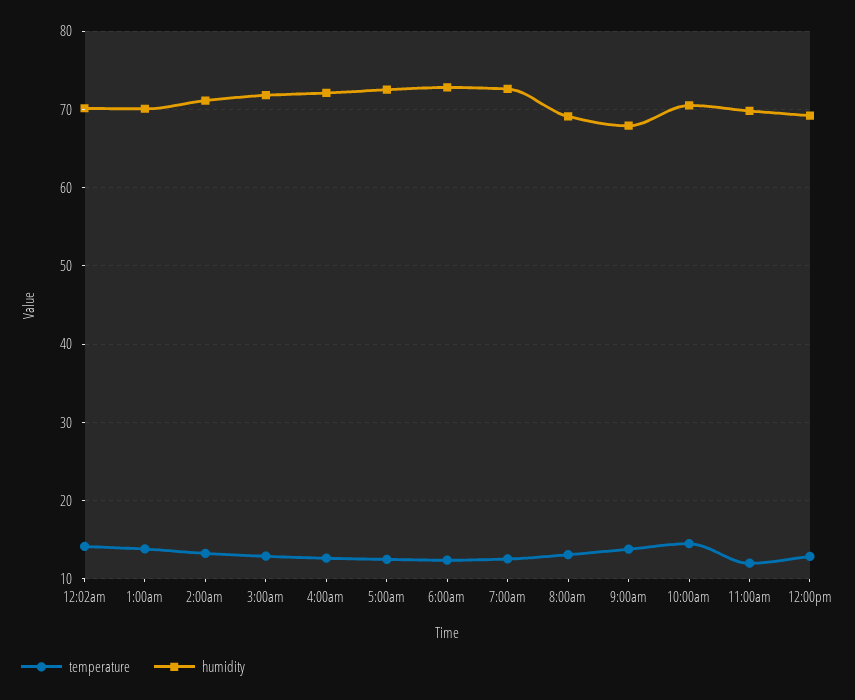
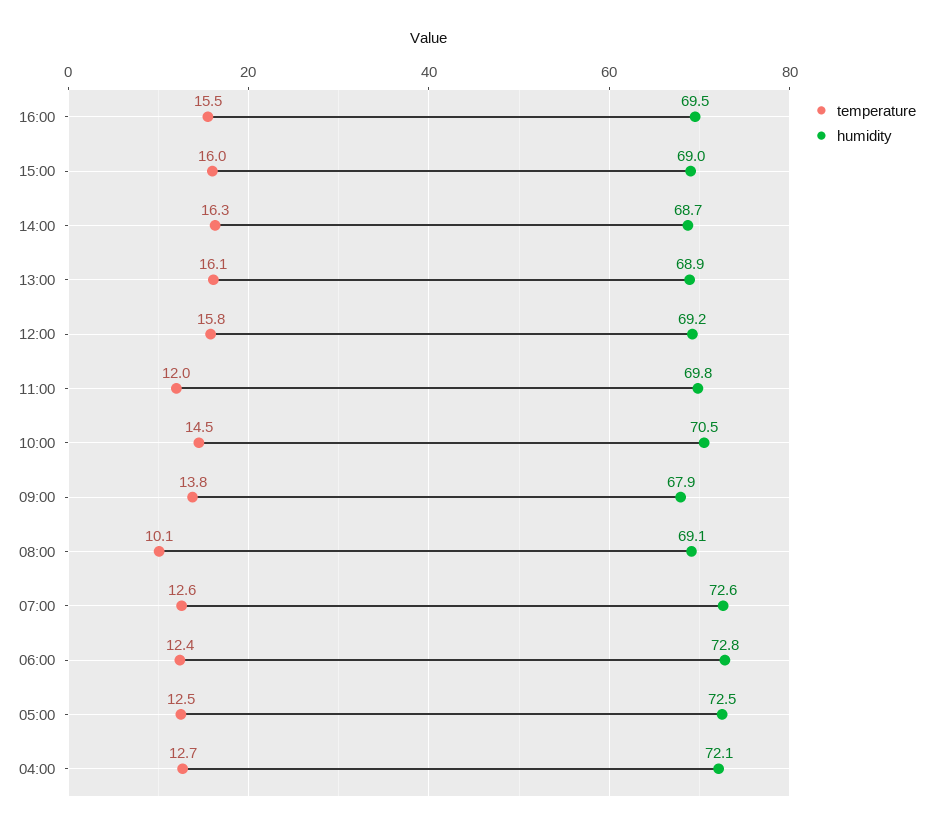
temperature, 12:02am: 14 -> none
humidity, 12:02am: 70 -> none
temperature, 1:00am: 14 -> none
humidity, 1:00am: 70 -> none
temperature, 2:00am: 13 -> none
humidity, 2:00am: 71 -> none
temperature, 3:00am: 13 -> none
humidity, 3:00am: 72 -> none
temperature, 8:00am: 13 -> 10.1
temperature, 12:00pm: 13 -> 15.8
temperature, 16:00: none -> 15.5
humidity, 16:00: none -> 69.5
temperature, 15:00: none -> 16
humidity, 15:00: none -> 69
temperature, 14:00: none -> 16.3
humidity, 14:00: none -> 68.7
temperature, 13:00: none -> 16.1
humidity, 13:00: none -> 68.9

